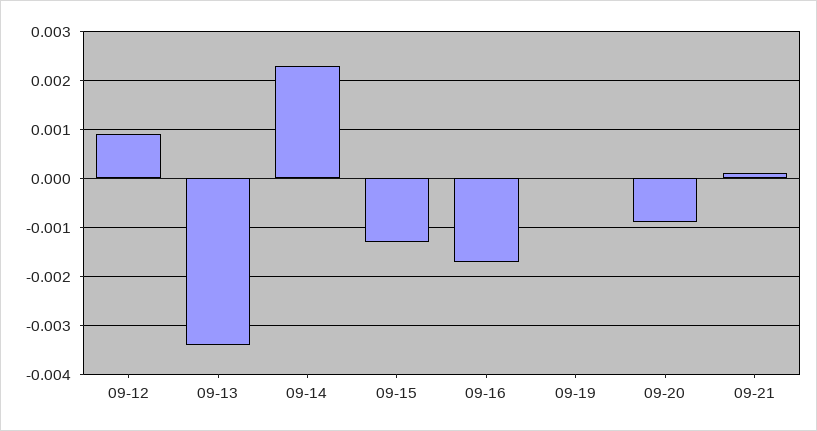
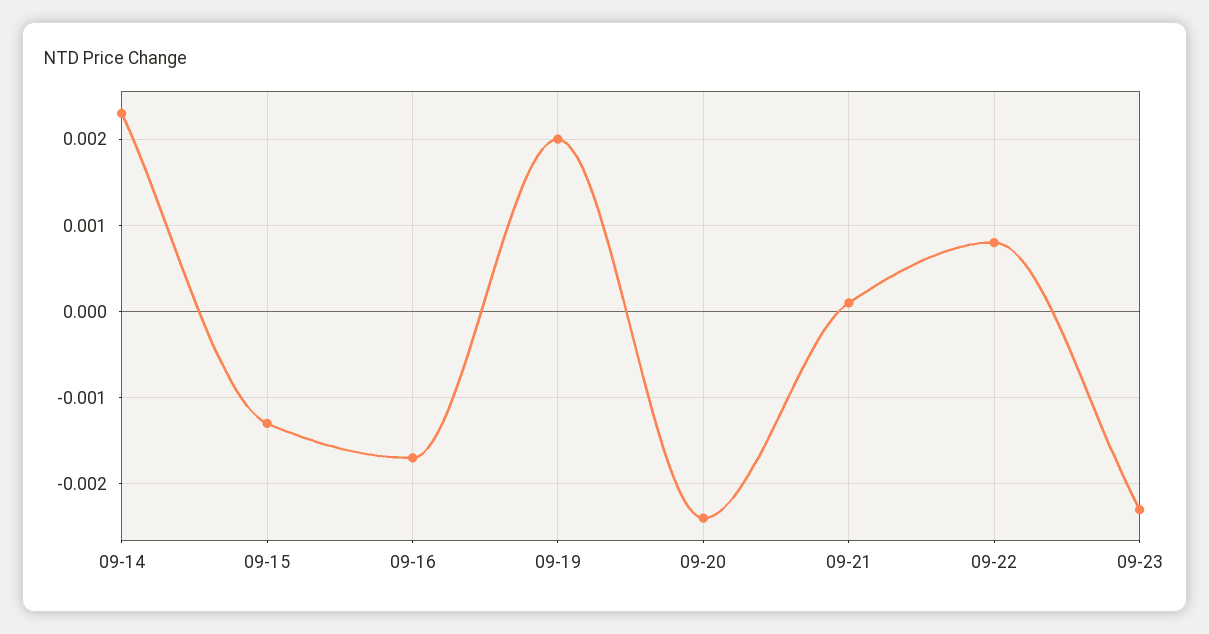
09-12: 0.001 -> none
09-13: -0.0035 -> none
09-19: 0 -> 0.002
09-20: -0.001 -> -0.0024
09-22: none -> 0.0008
09-23: none -> -0.0023

